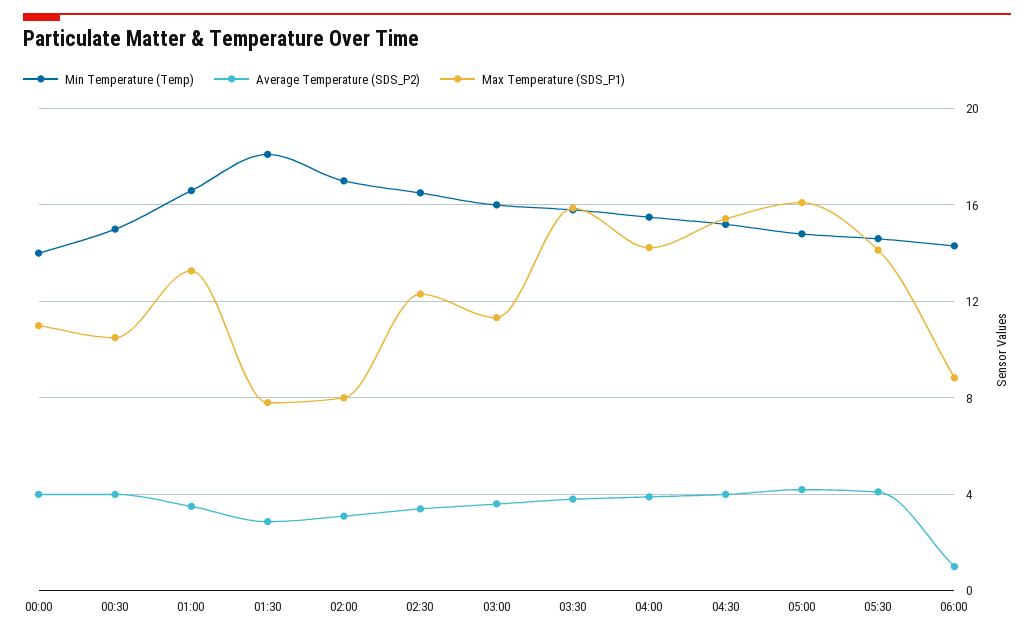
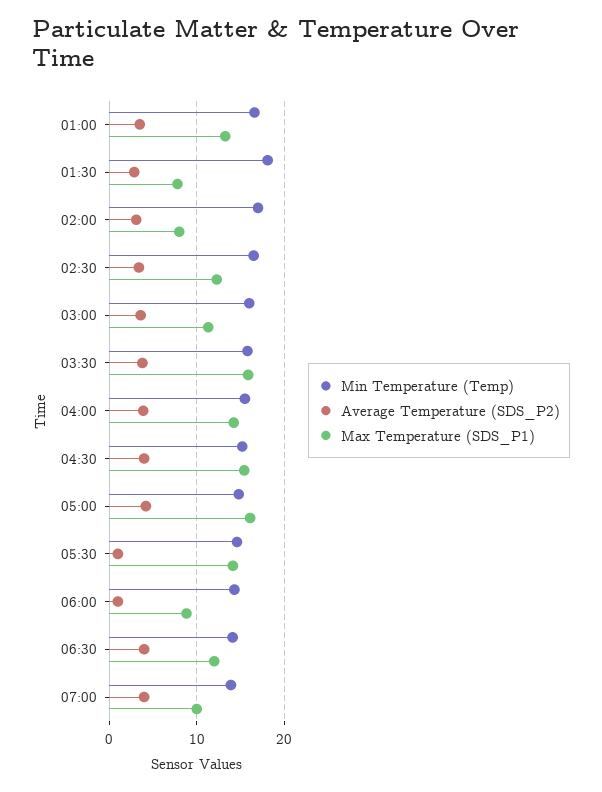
Min Temperature (Temp), 00:00: 14 -> none
Average Temperature (SDS_P2), 00:00: 4 -> none
Max Temperature (SDS_P1), 00:00: 11 -> none
Min Temperature (Temp), 00:30: 15 -> none
Average Temperature (SDS_P2), 00:30: 4 -> none
Max Temperature (SDS_P1), 00:30: 10.5 -> none
Average Temperature (SDS_P2), 05:30: 4 -> 1
Min Temperature (Temp), 06:30: none -> 14
Average Temperature (SDS_P2), 06:30: none -> 4
Max Temperature (SDS_P1), 06:30: none -> 12
Min Temperature (Temp), 07:00: none -> 14
Average Temperature (SDS_P2), 07:00: none -> 4
Max Temperature (SDS_P1), 07:00: none -> 10

